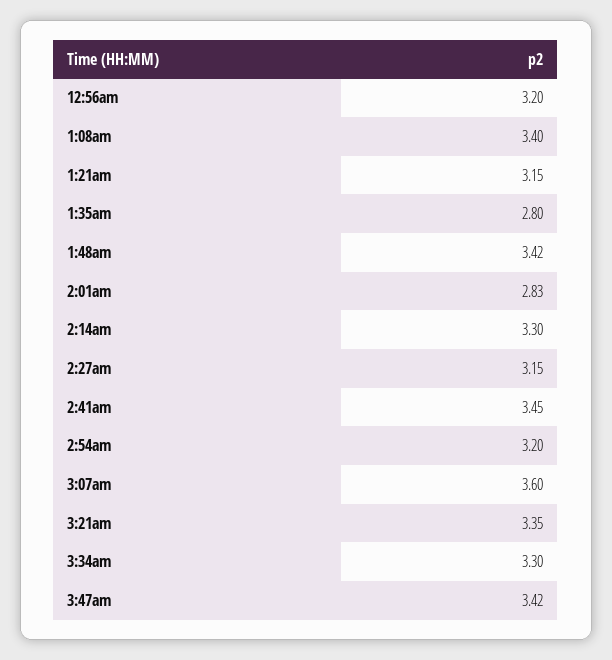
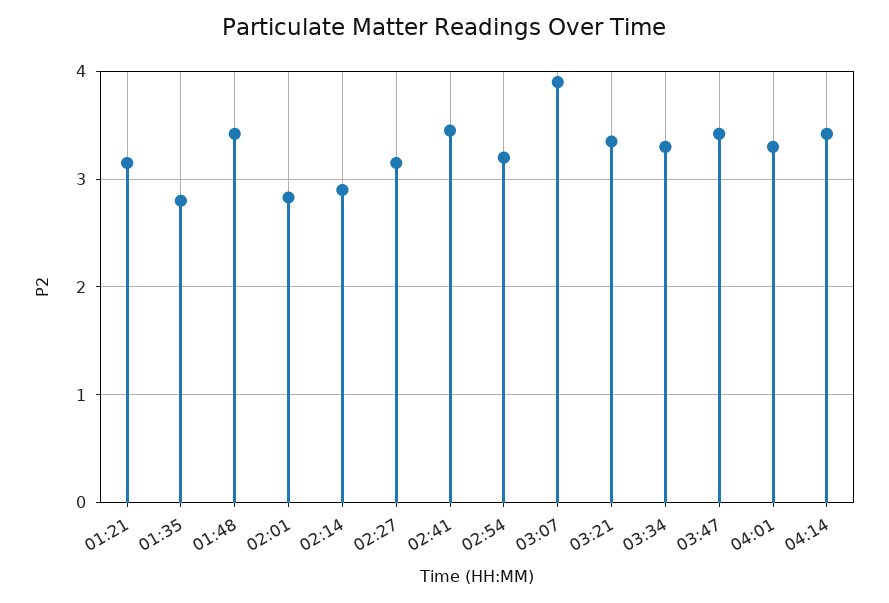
12:56am: 3.2 -> none
1:08am: 3.4 -> none
2:14am: 3.3 -> 2.9
3:07am: 3.6 -> 3.9
04:01: none -> 3.3
04:14: none -> 3.4

